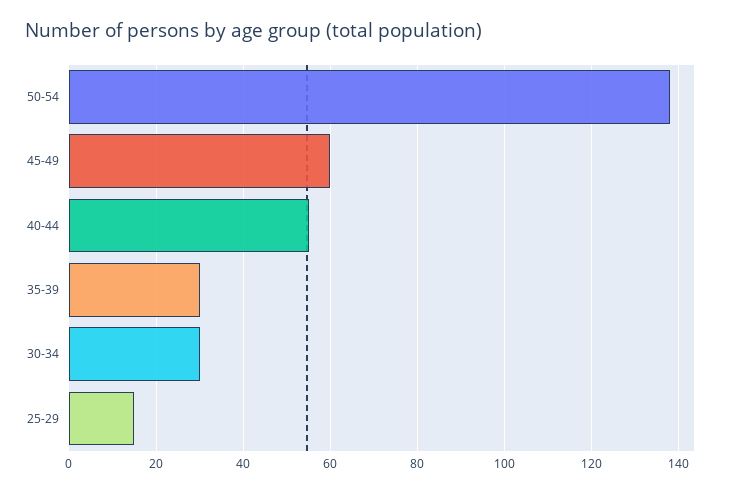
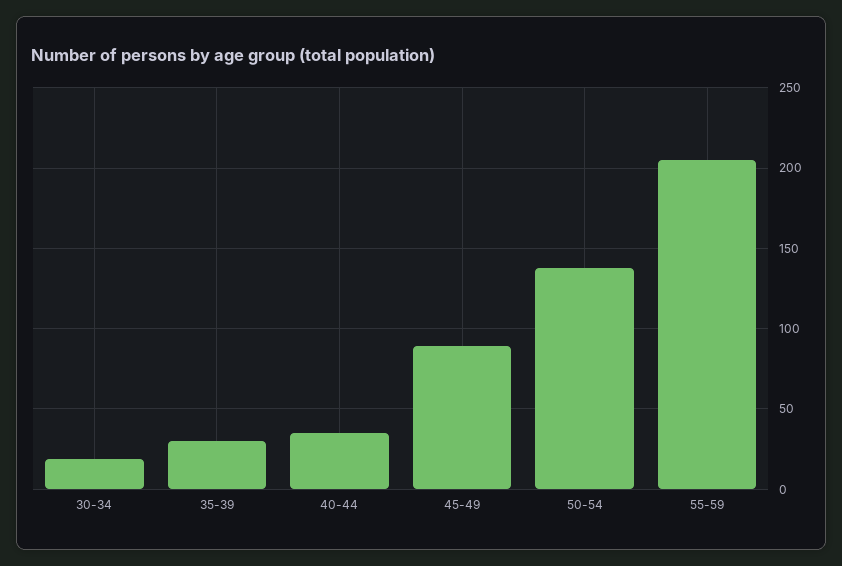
45-49: 60 -> 90
40-44: 55 -> 35
30-34: 30 -> 20
25-29: 15 -> none
55-59: none -> 205

